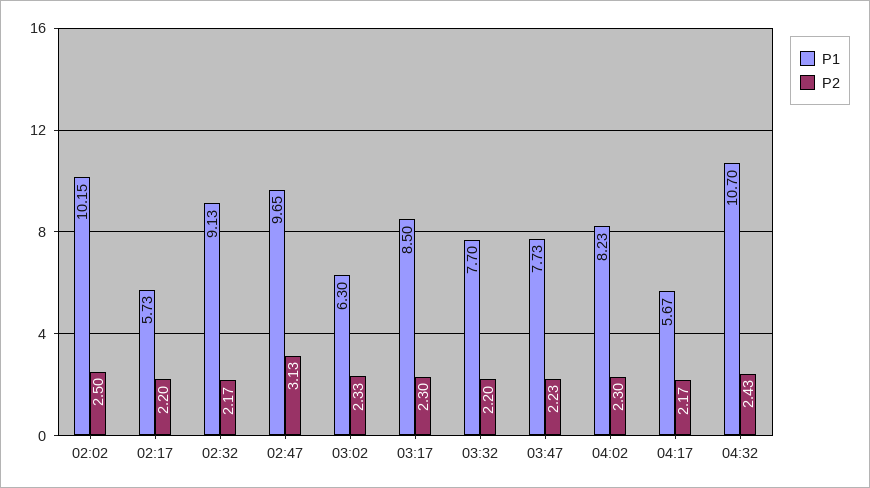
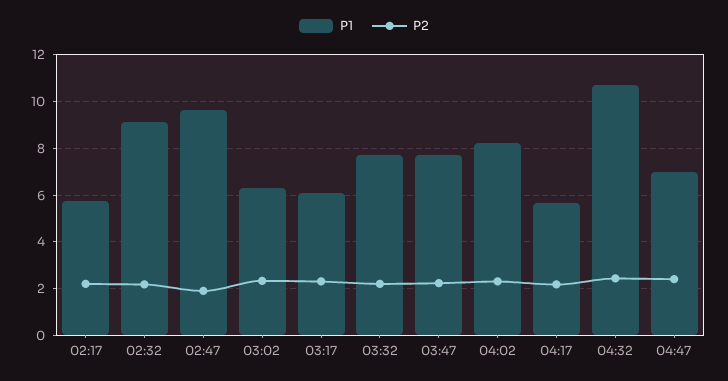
P1, 02:02: 10.15 -> none
P2, 02:02: 2.5 -> none
P2, 02:47: 3.13 -> 2
P1, 03:17: 8.5 -> 6
P1, 04:47: none -> 7
P2, 04:47: none -> 2.5

